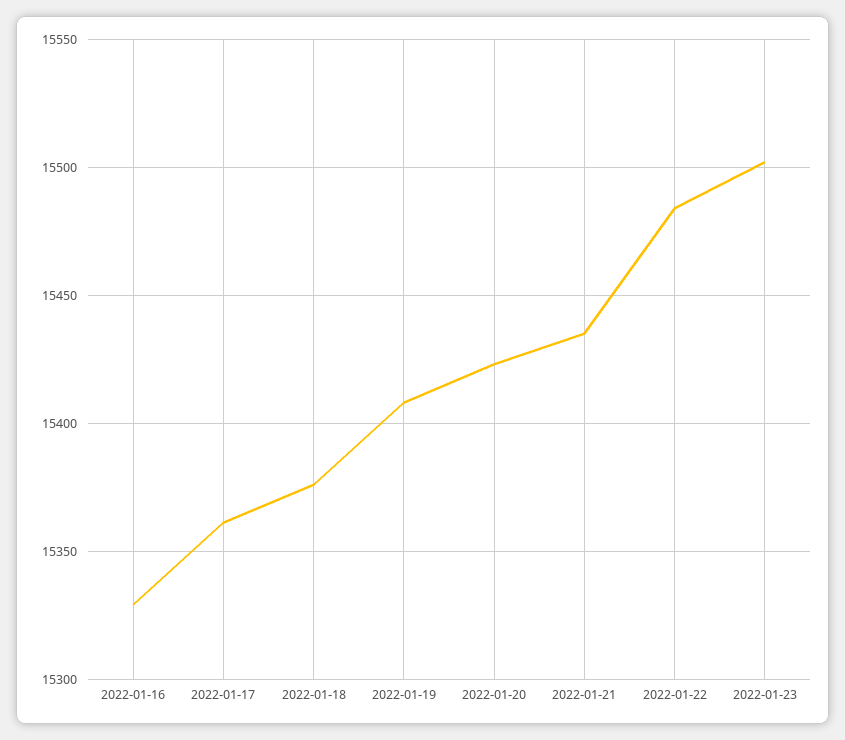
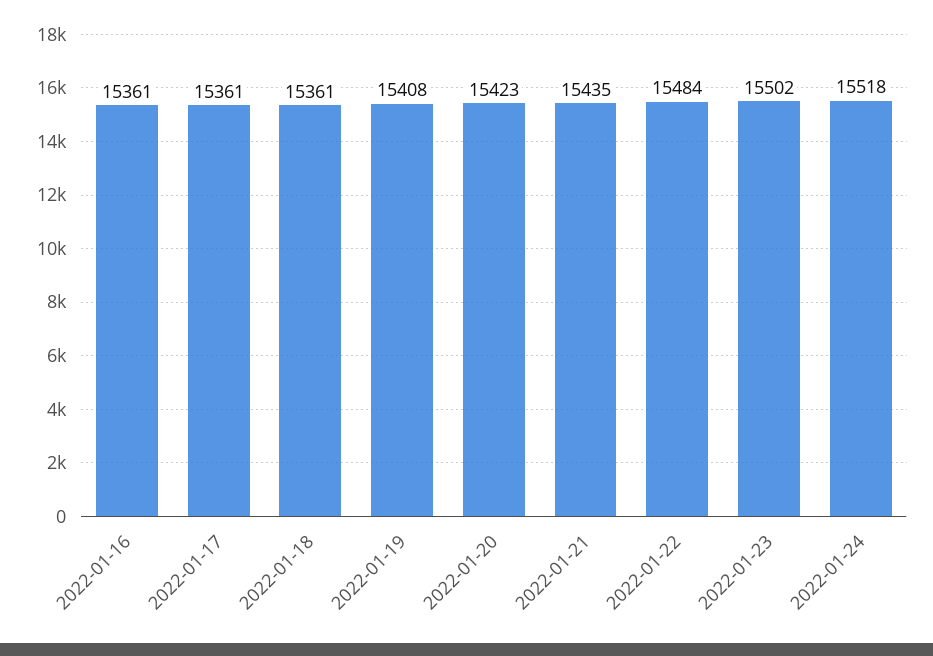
2022-01-16: 15330 -> 15361
2022-01-18: 15375 -> 15361
2022-01-24: none -> 15518

